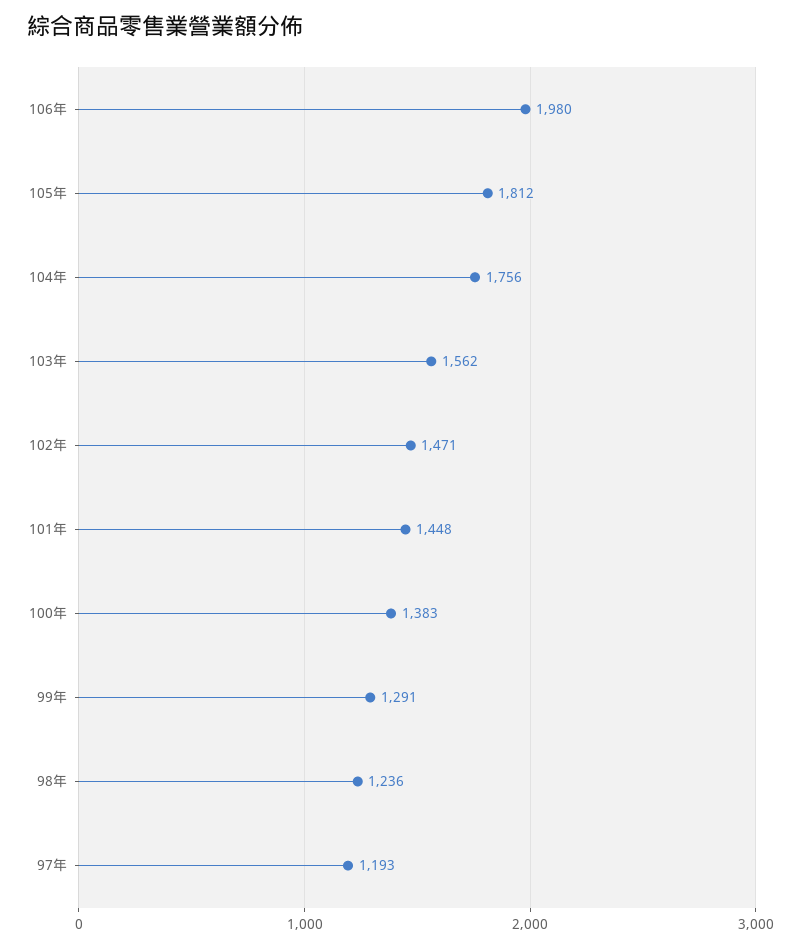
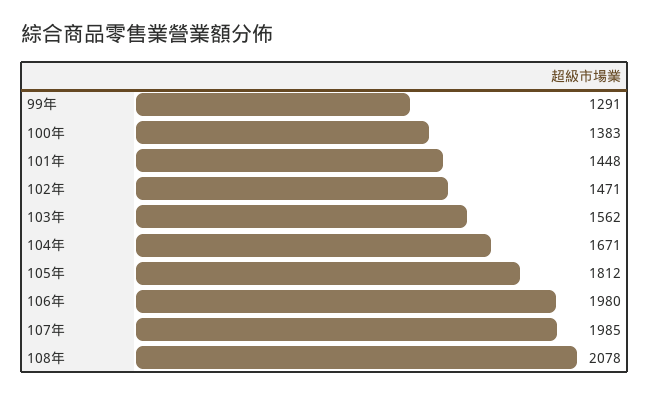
104年: 1756 -> 1671
98年: 1236 -> none
97年: 1193 -> none
107年: none -> 1985
108年: none -> 2078

